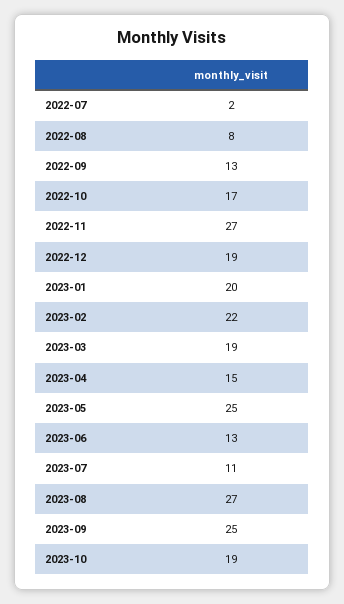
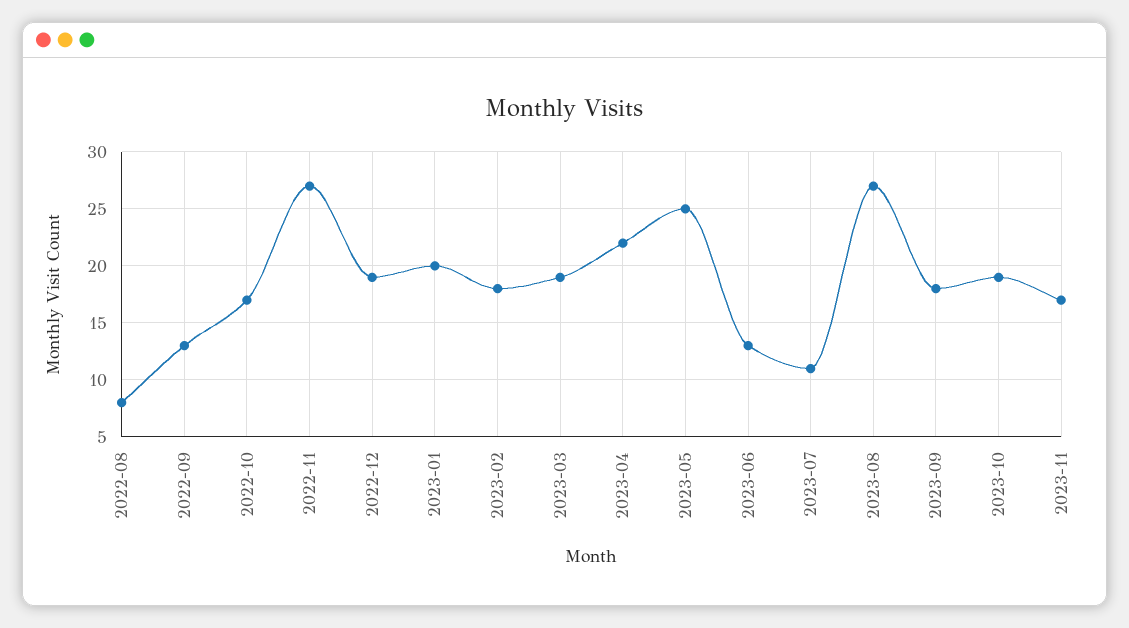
2022-07: 2 -> none
2023-02: 22 -> 18
2023-04: 15 -> 22
2023-09: 25 -> 18
2023-11: none -> 17

